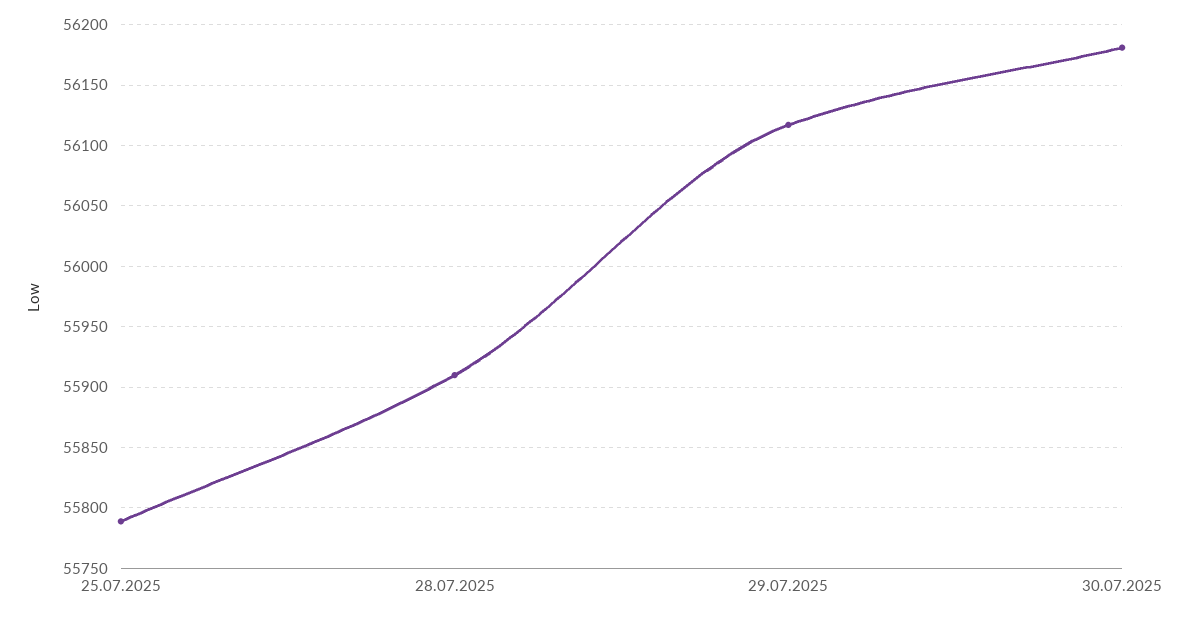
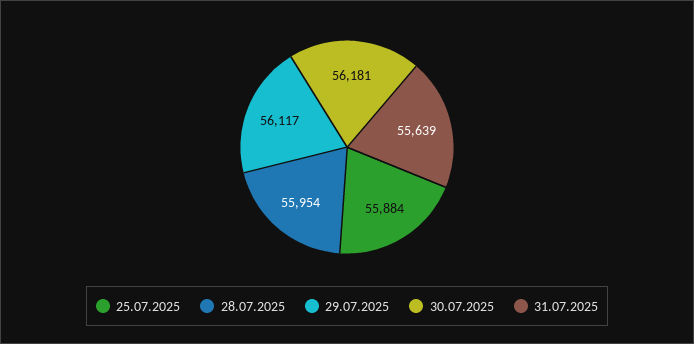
25.07.2025: 55790 -> 55884
28.07.2025: 55910 -> 55954
31.07.2025: none -> 55639

